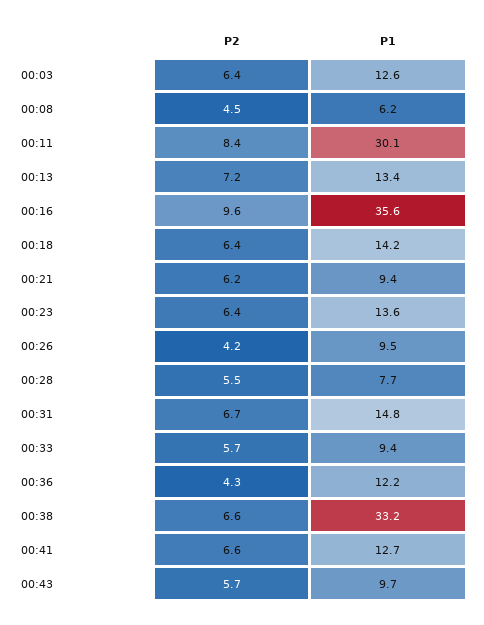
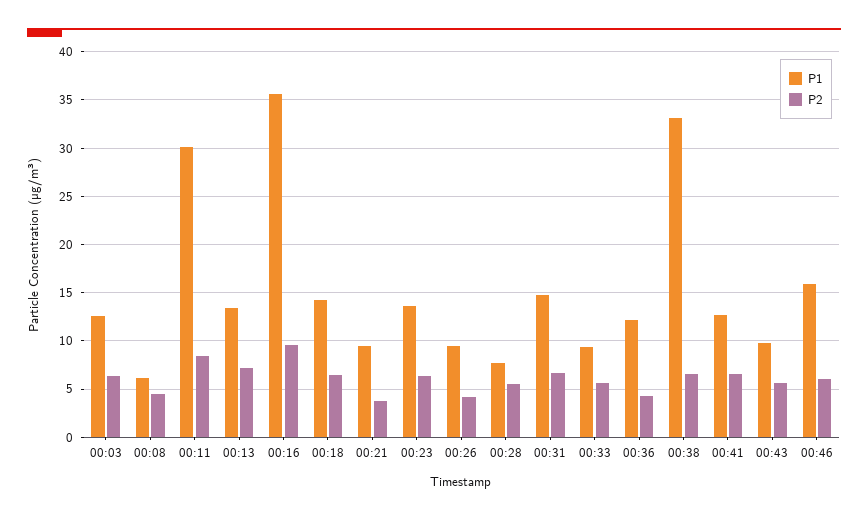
P2, 00:21: 6.2 -> 4
P1, 00:46: none -> 16
P2, 00:46: none -> 6

